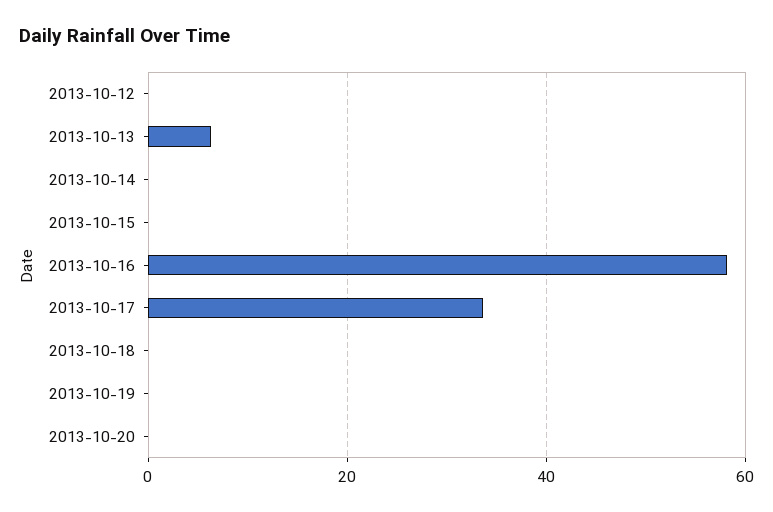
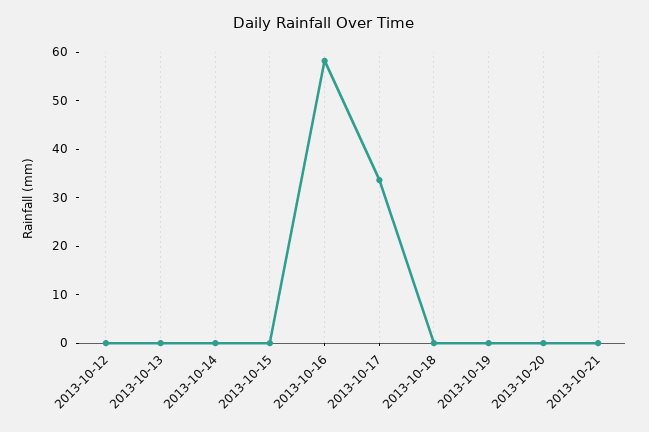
2013-10-13: 6 -> 0
2013-10-21: none -> 0

